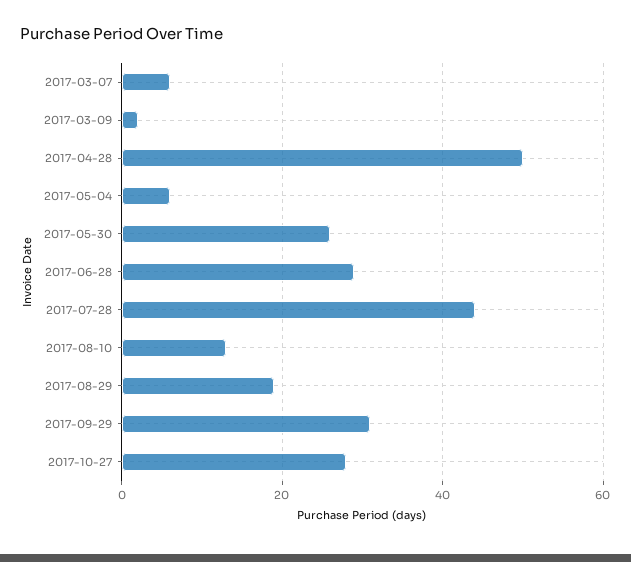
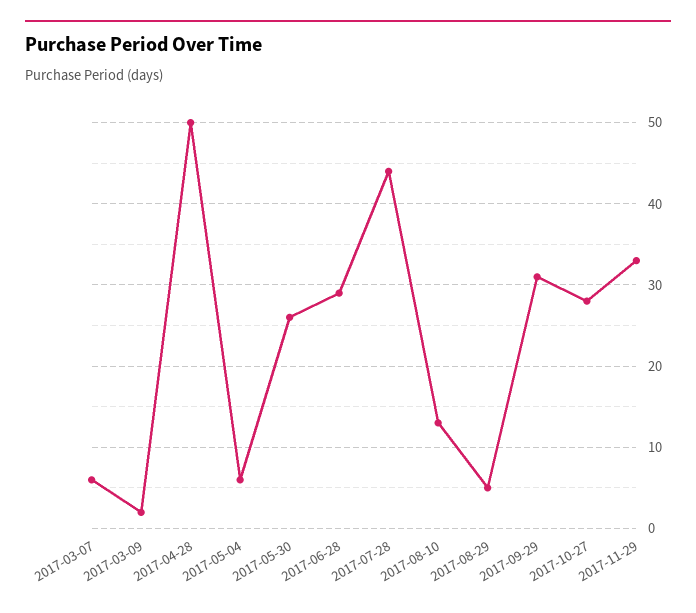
2017-08-29: 20 -> 5
2017-11-29: none -> 33

